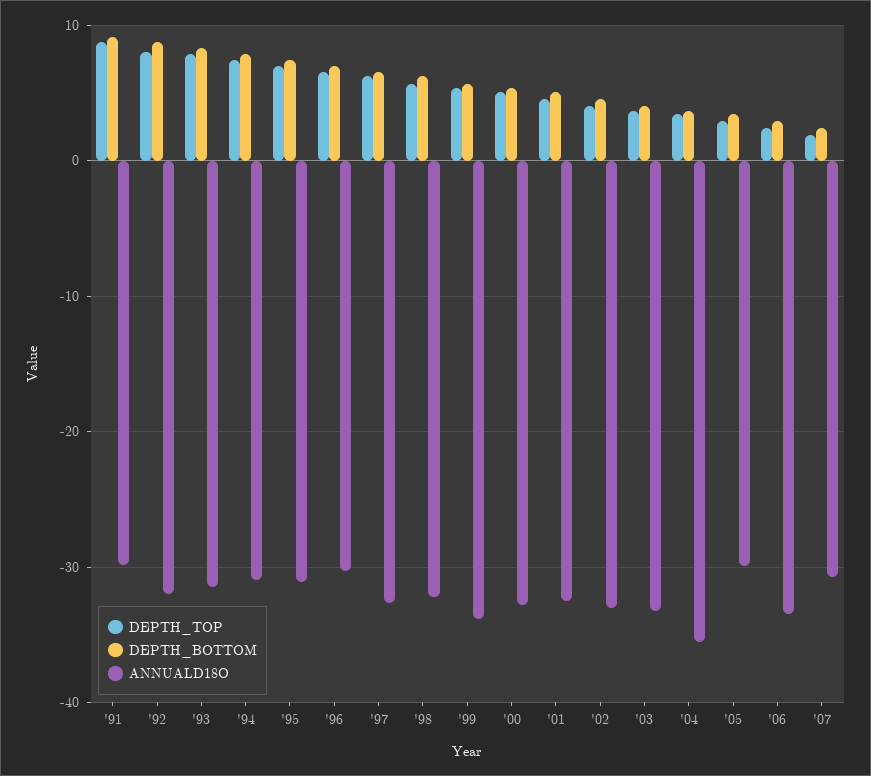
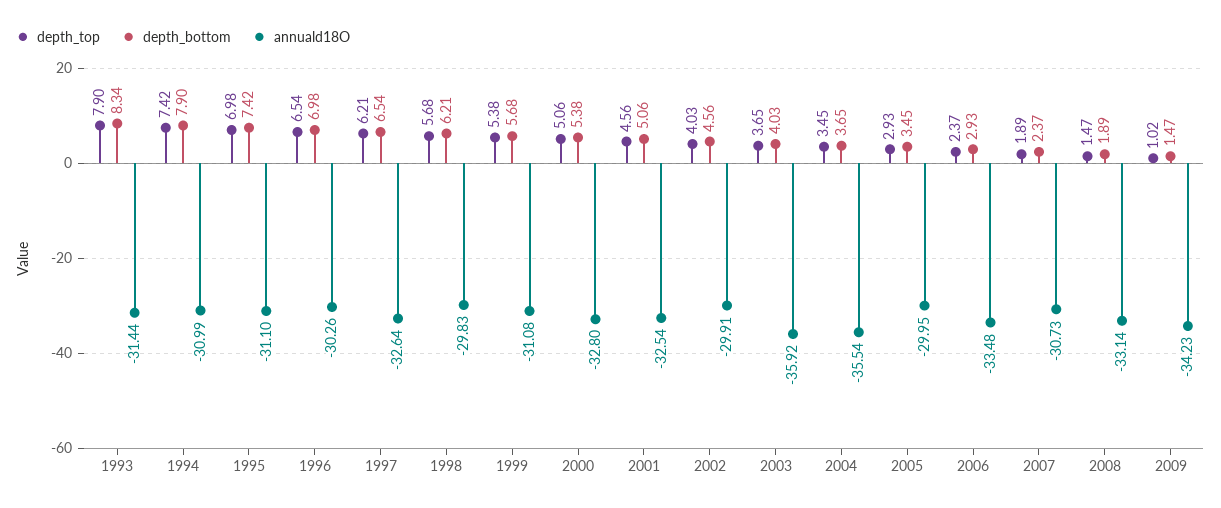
DEPTH_TOP, '91: 9 -> none
DEPTH_BOTTOM, '91: 9 -> none
ANNUALD18O, '91: -30 -> none
DEPTH_TOP, '92: 8 -> none
DEPTH_BOTTOM, '92: 9 -> none
ANNUALD18O, '92: -32 -> none
ANNUALD18O, '98: -32 -> -29.83
ANNUALD18O, '99: -34 -> -31.08
ANNUALD18O, '02: -33 -> -29.91
ANNUALD18O, '03: -33 -> -35.92
DEPTH_TOP, 2008: none -> 1.47
DEPTH_BOTTOM, 2008: none -> 1.89
ANNUALD18O, 2008: none -> -33.14
DEPTH_TOP, 2009: none -> 1.02
DEPTH_BOTTOM, 2009: none -> 1.47
ANNUALD18O, 2009: none -> -34.23

